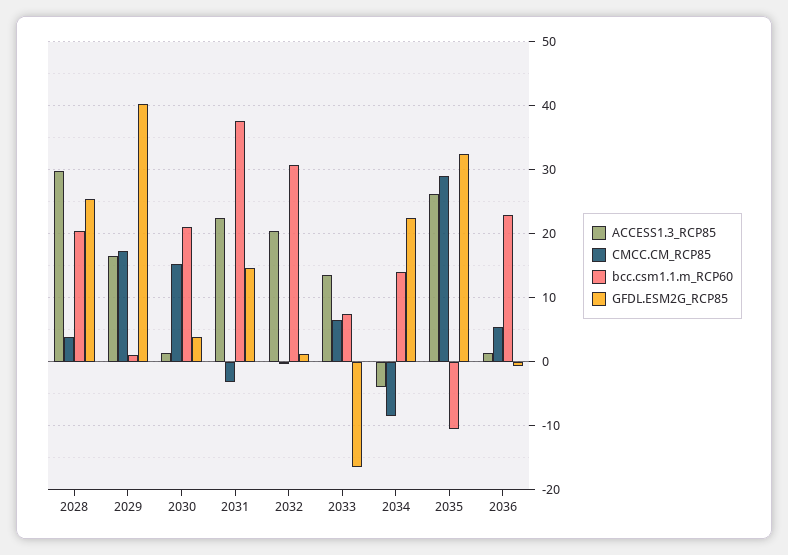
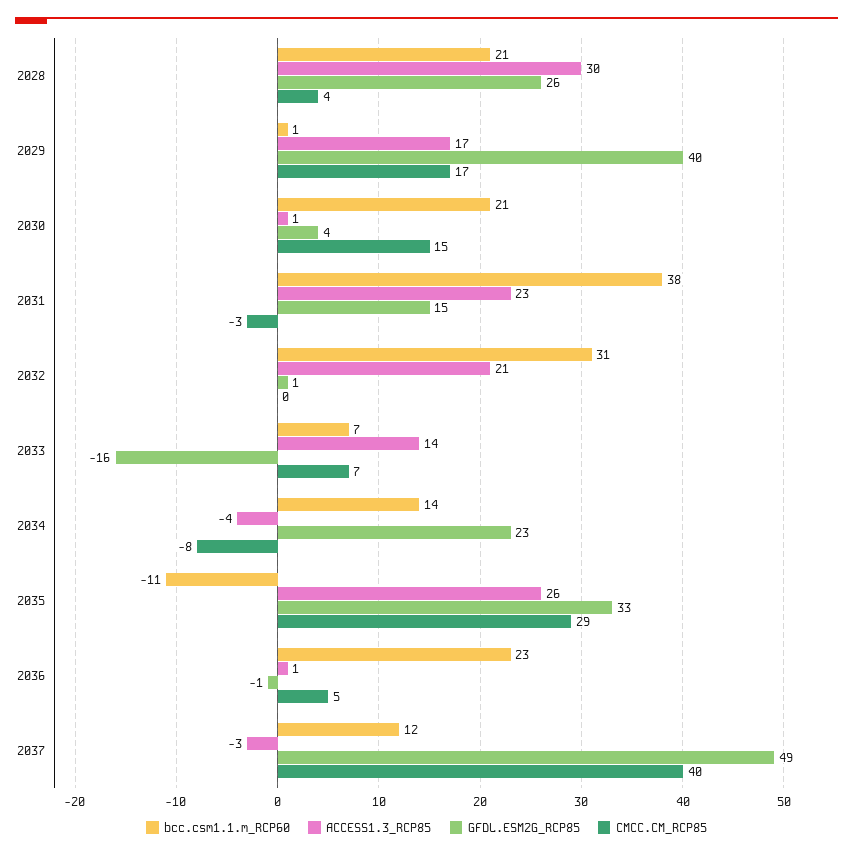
bcc.csm1.1.m_RCP60, 2037: none -> 12
ACCESS1.3_RCP85, 2037: none -> -3
GFDL.ESM2G_RCP85, 2037: none -> 49
CMCC.CM_RCP85, 2037: none -> 40

